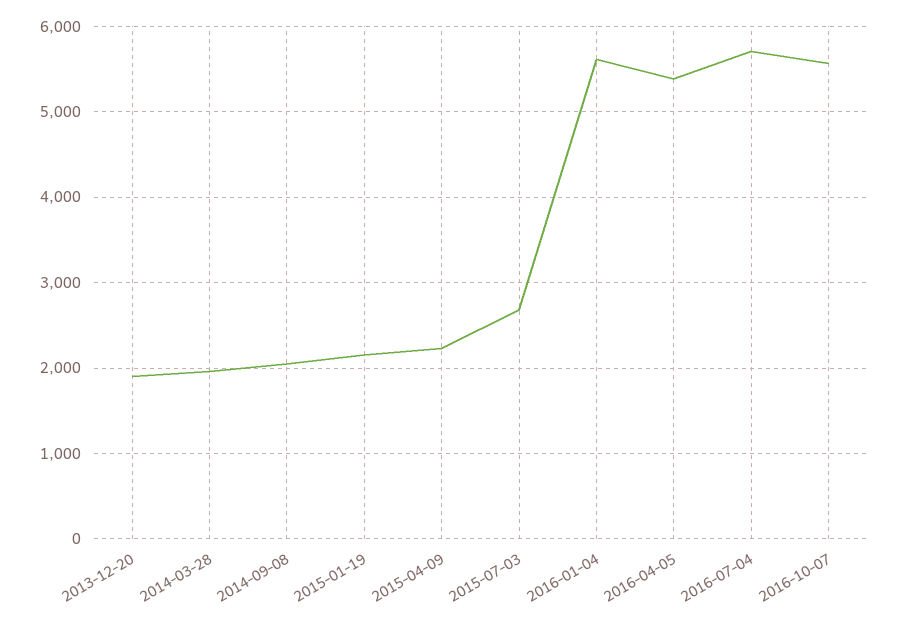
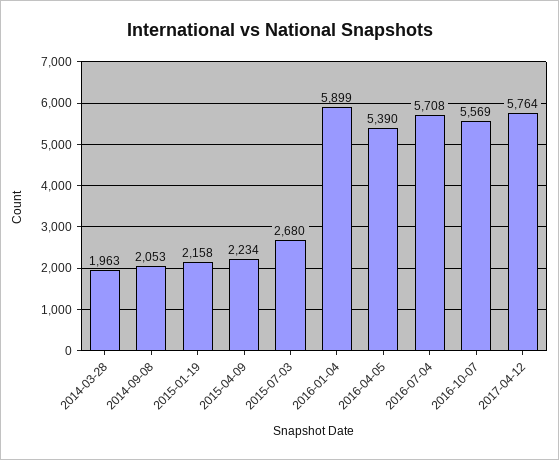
2013-12-20: 1900 -> none
2016-01-04: 5600 -> 5899
2017-04-12: none -> 5764

